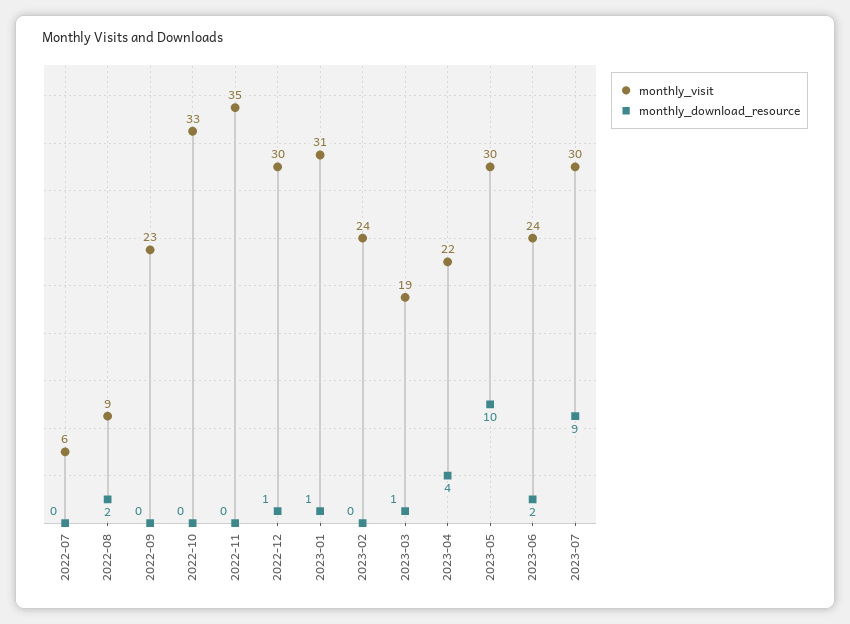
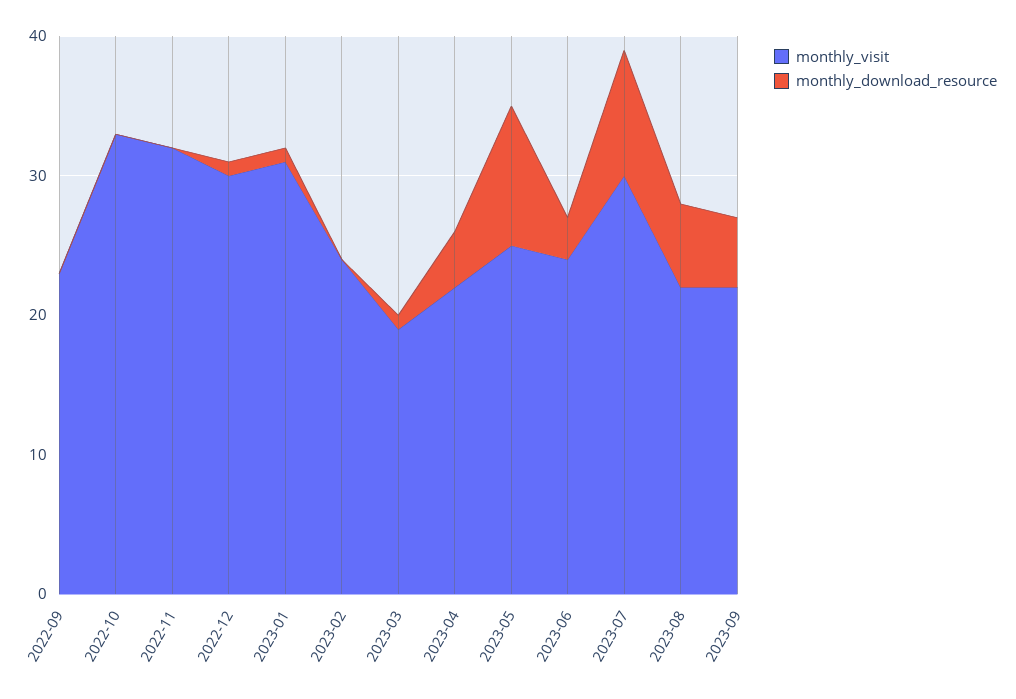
monthly_visit, 2022-07: 6 -> none
monthly_download_resource, 2022-07: 0 -> none
monthly_visit, 2022-08: 9 -> none
monthly_download_resource, 2022-08: 2 -> none
monthly_visit, 2022-11: 35 -> 32
monthly_visit, 2023-05: 30 -> 25
monthly_download_resource, 2023-06: 2 -> 3
monthly_visit, 2023-08: none -> 22
monthly_download_resource, 2023-08: none -> 6
monthly_visit, 2023-09: none -> 22
monthly_download_resource, 2023-09: none -> 5

